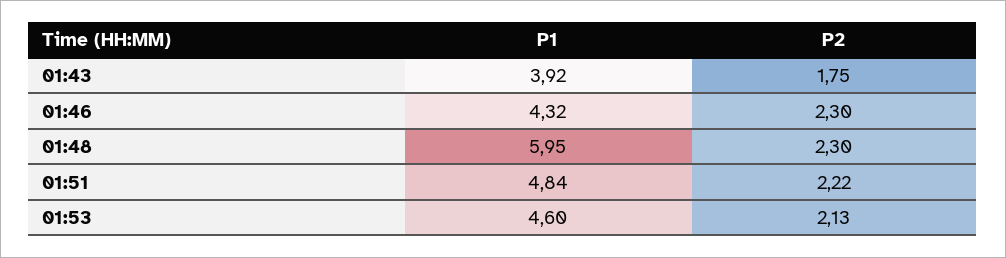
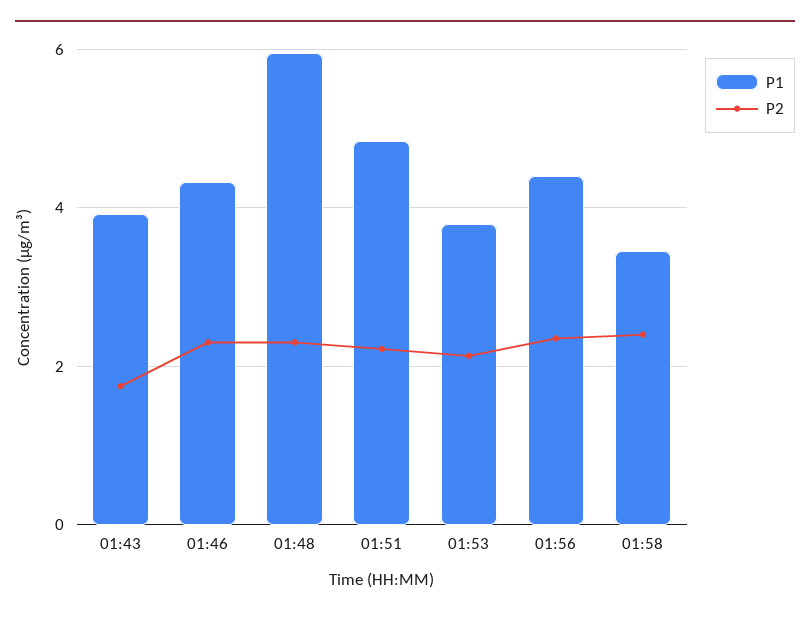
P1, 01:53: 4.6 -> 3.8
P1, 01:56: none -> 4.4
P2, 01:56: none -> 2.4
P1, 01:58: none -> 3.4
P2, 01:58: none -> 2.4

